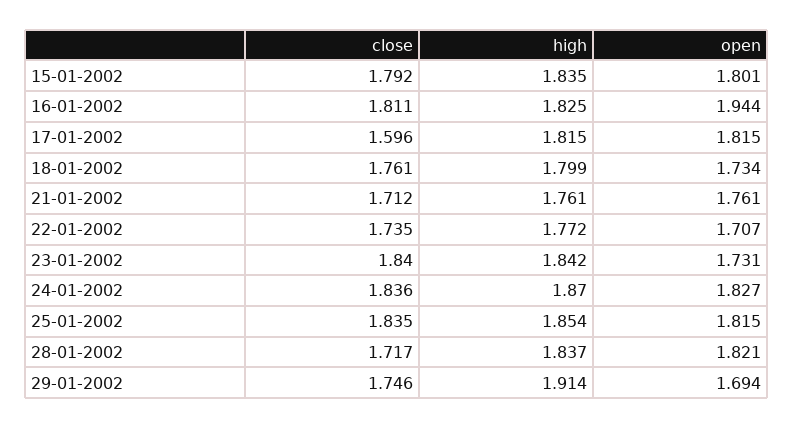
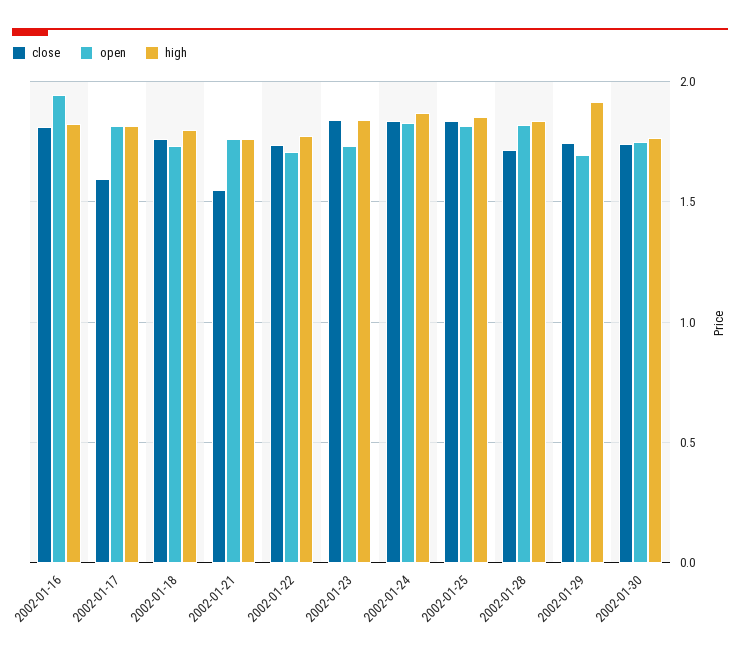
close, 15-01-2002: 1.792 -> none
high, 15-01-2002: 1.835 -> none
open, 15-01-2002: 1.801 -> none
close, 21-01-2002: 1.712 -> 1.55
close, 2002-01-30: none -> 1.75
open, 2002-01-30: none -> 1.75
high, 2002-01-30: none -> 1.75

